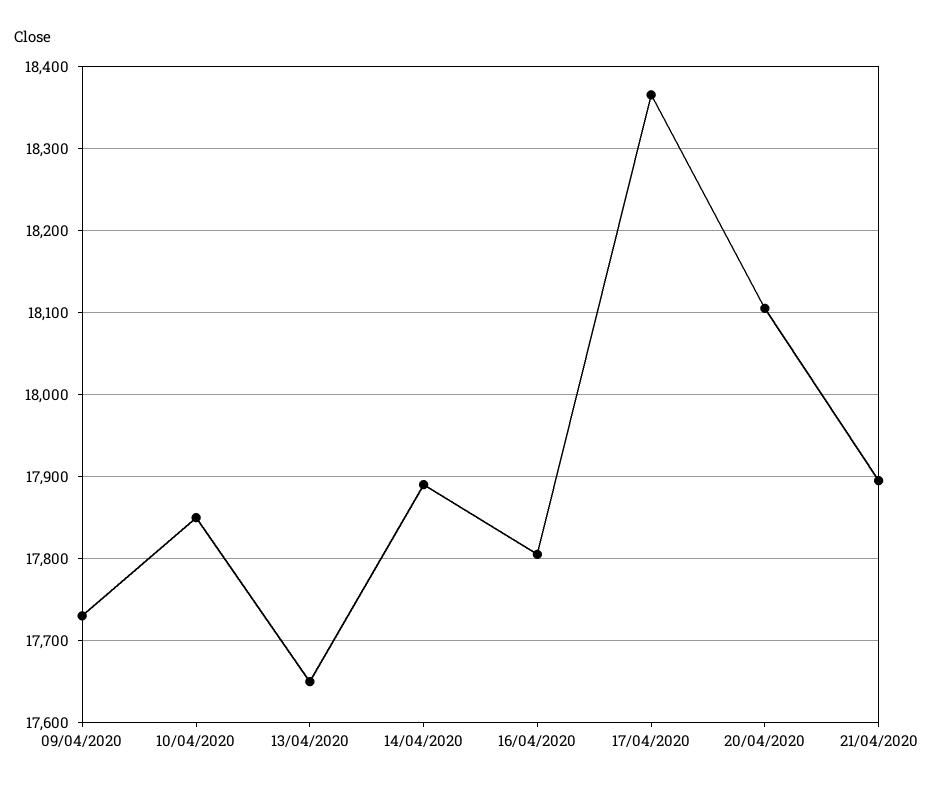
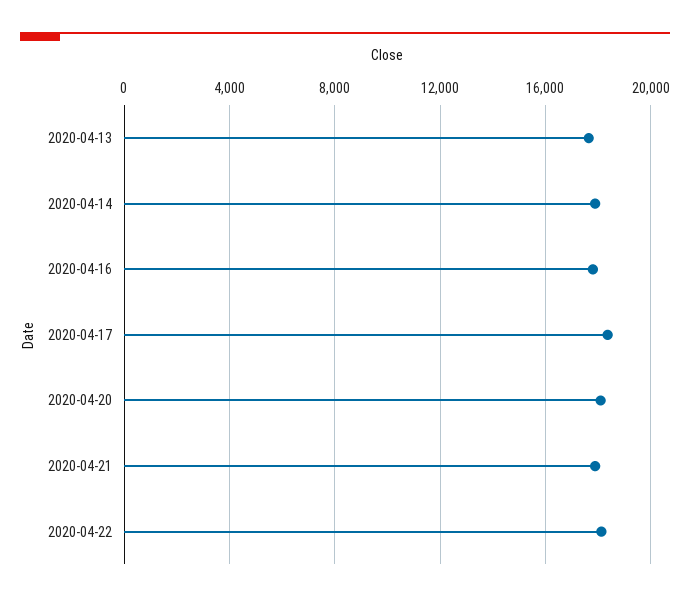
09/04/2020: 17730 -> none
10/04/2020: 17850 -> none
2020-04-22: none -> 18000

